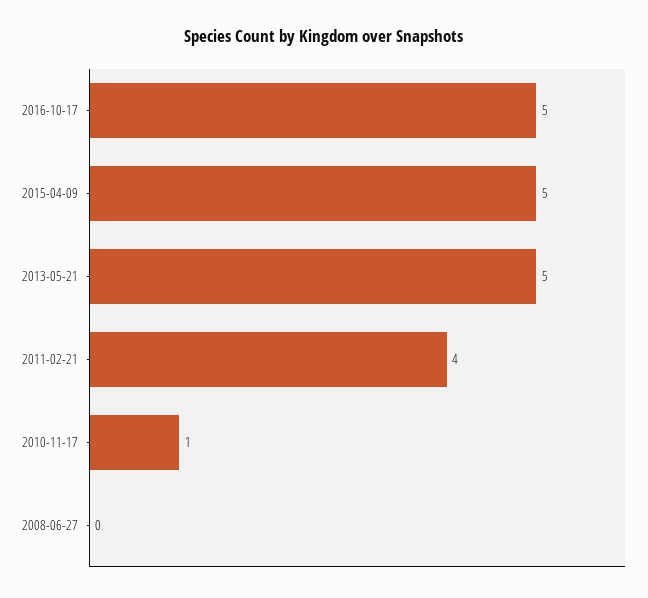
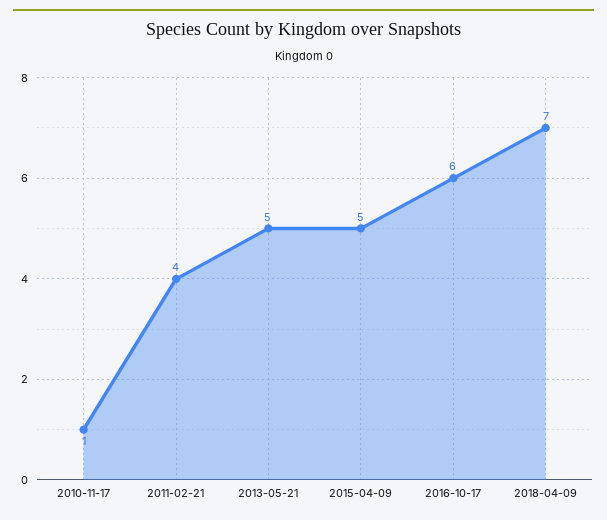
2016-10-17: 5 -> 6
2008-06-27: 0 -> none
2018-04-09: none -> 7

